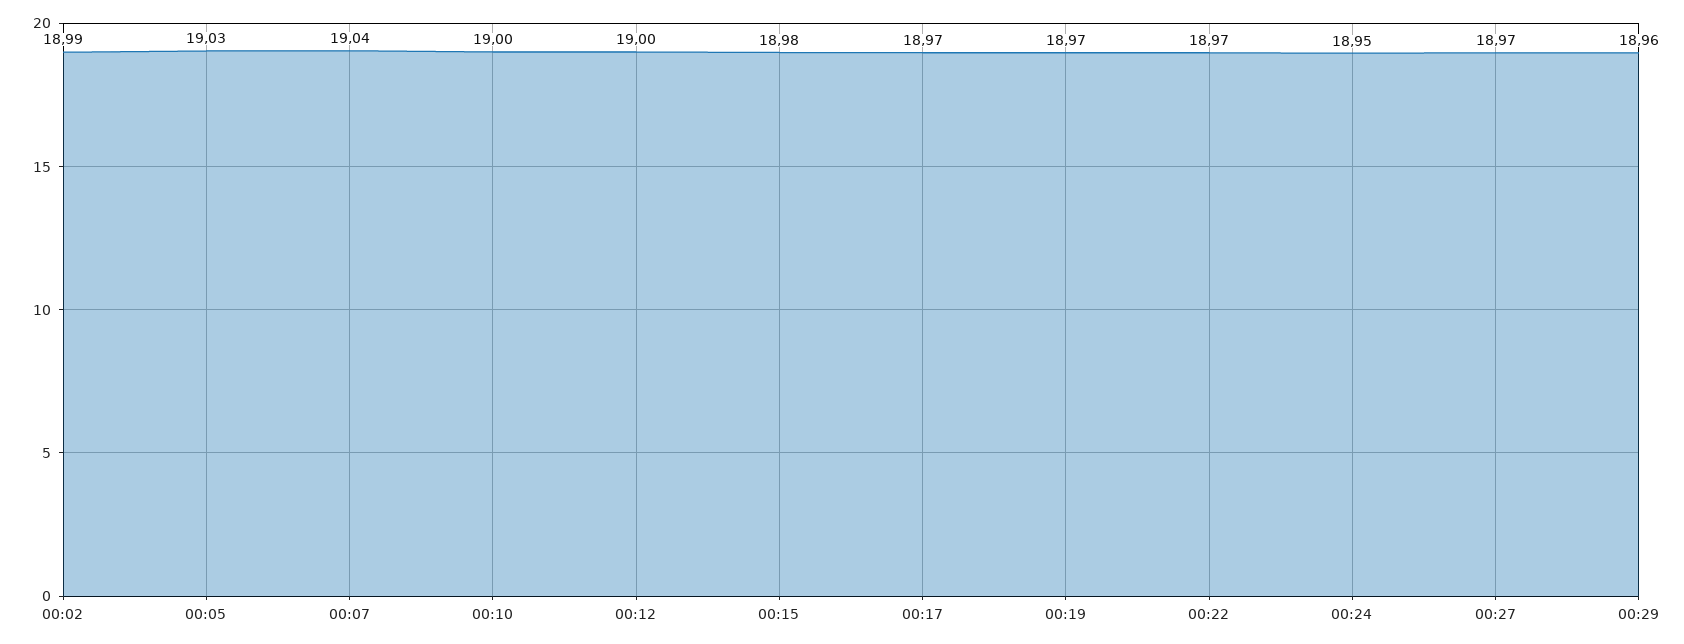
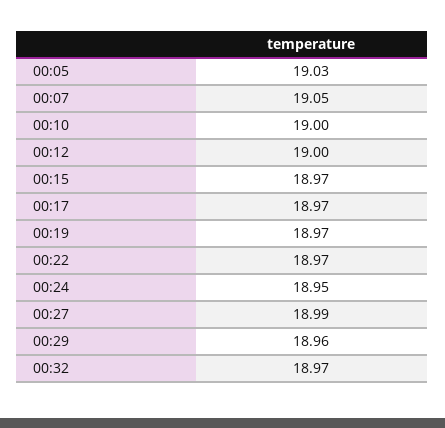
00:02: 18.99 -> none
00:07: 19.04 -> 19.05
00:15: 18.98 -> 18.97
00:27: 18.97 -> 18.99
00:32: none -> 18.97

